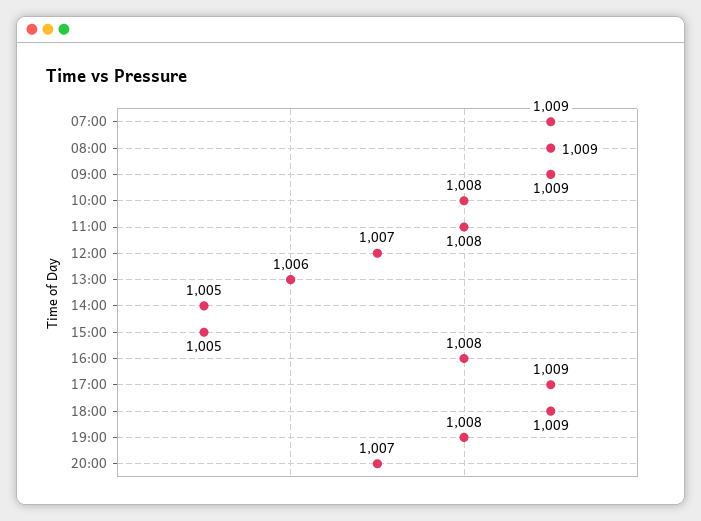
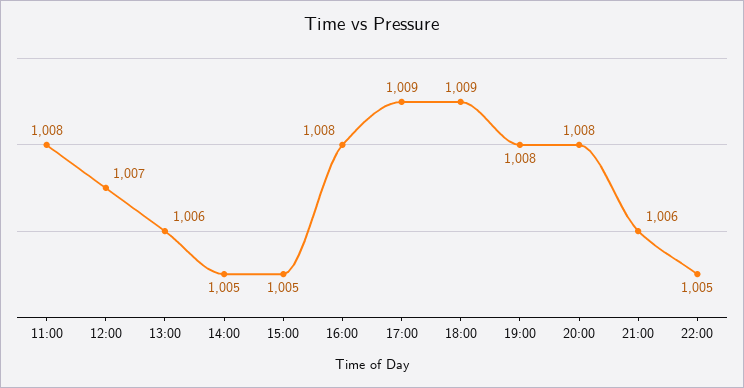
07:00: 1009 -> none
08:00: 1009 -> none
09:00: 1009 -> none
10:00: 1008 -> none
20:00: 1007 -> 1008
21:00: none -> 1006
22:00: none -> 1005

